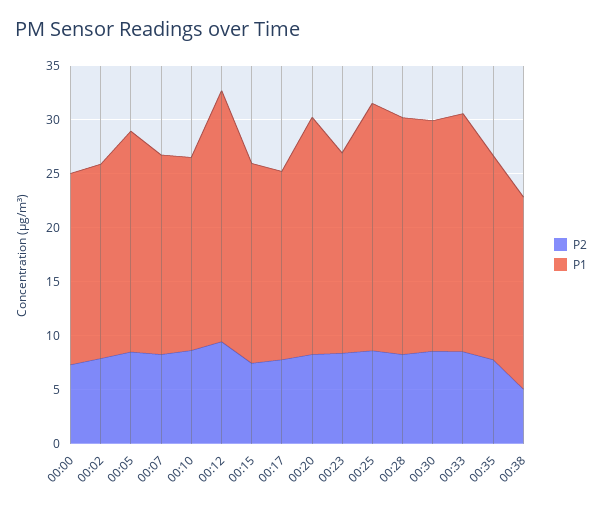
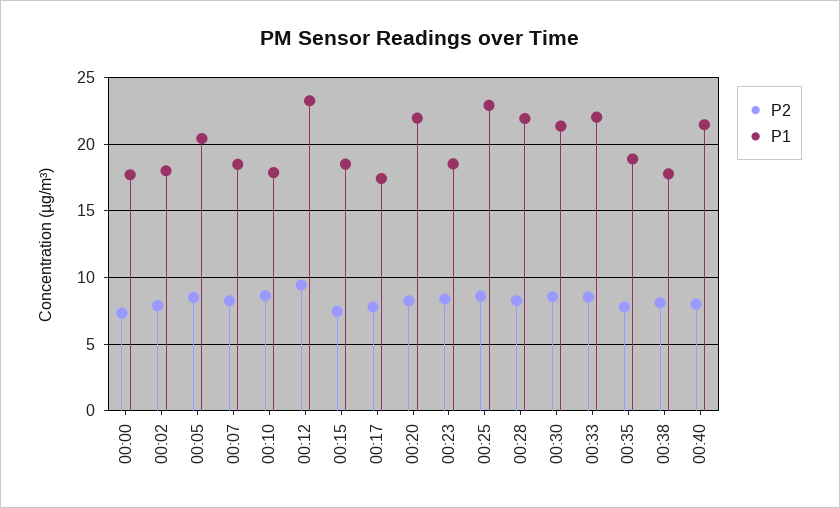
P2, 00:38: 5 -> 8
P2, 00:40: none -> 8
P1, 00:40: none -> 21.5

